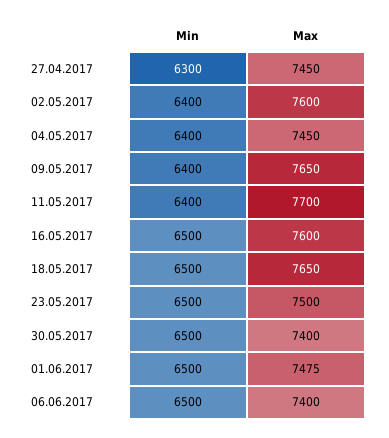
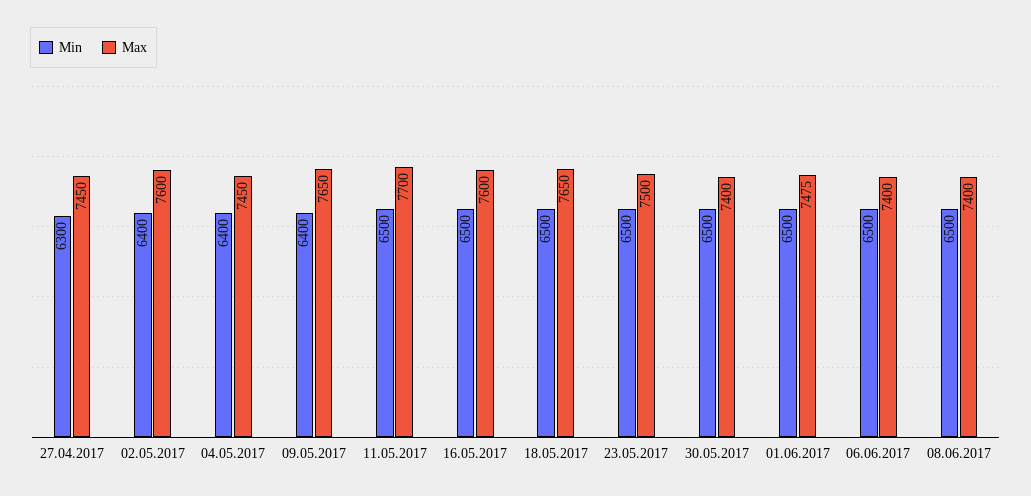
Min, 11.05.2017: 6400 -> 6500
Min, 08.06.2017: none -> 6500
Max, 08.06.2017: none -> 7400

